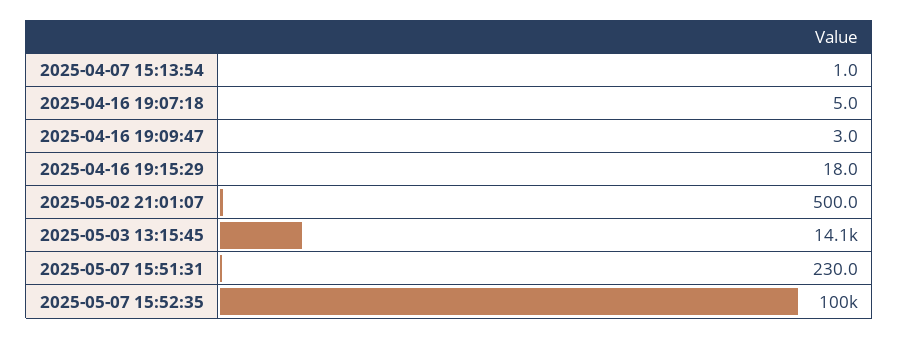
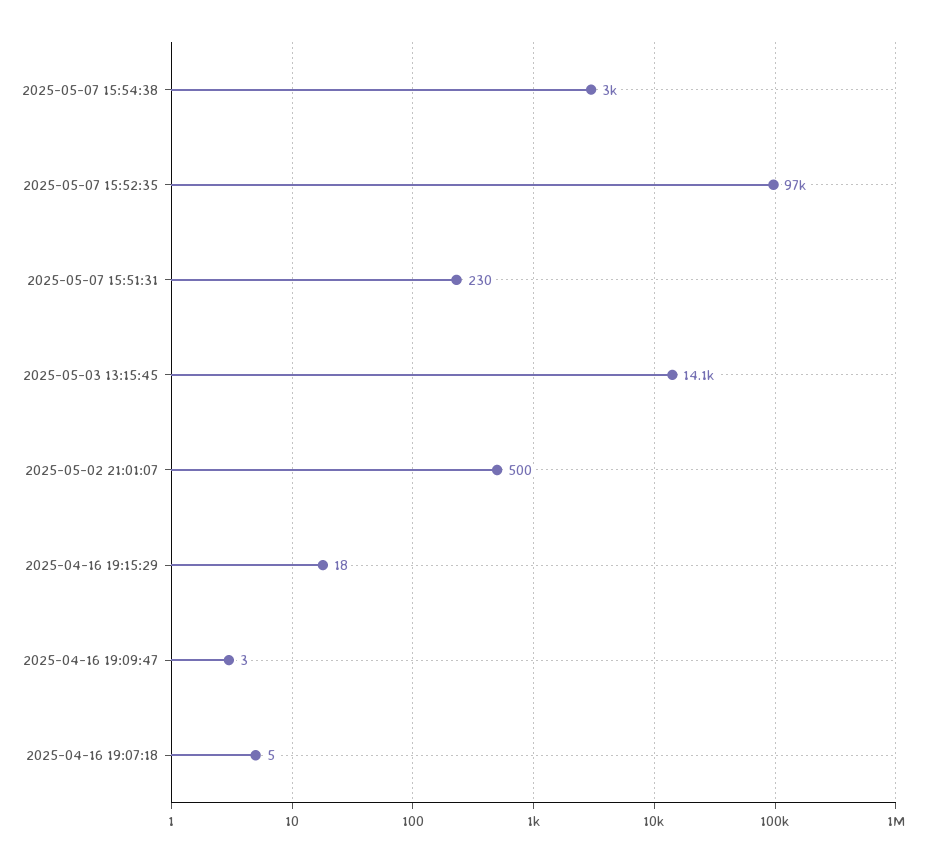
2025-04-07 15:13:54: 1 -> none
2025-05-07 15:52:35: 100000 -> 97000
2025-05-07 15:54:38: none -> 3000

